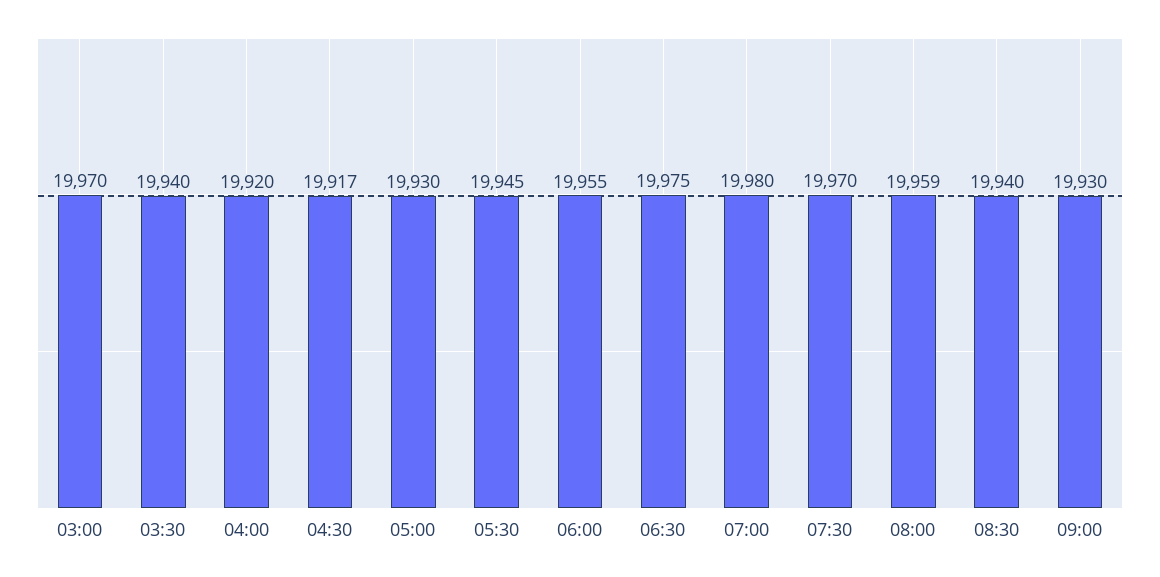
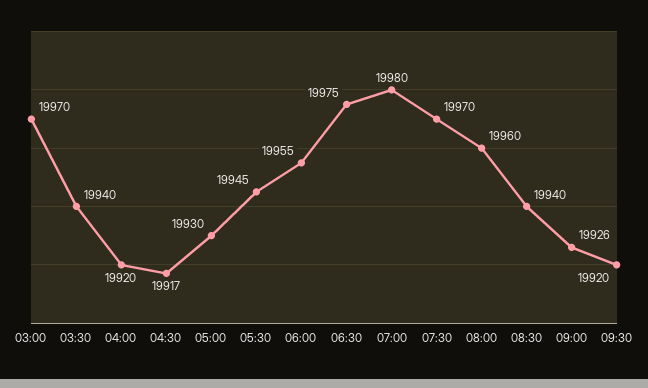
08:00: 19959 -> 19960
09:00: 19930 -> 19926
09:30: none -> 19920

